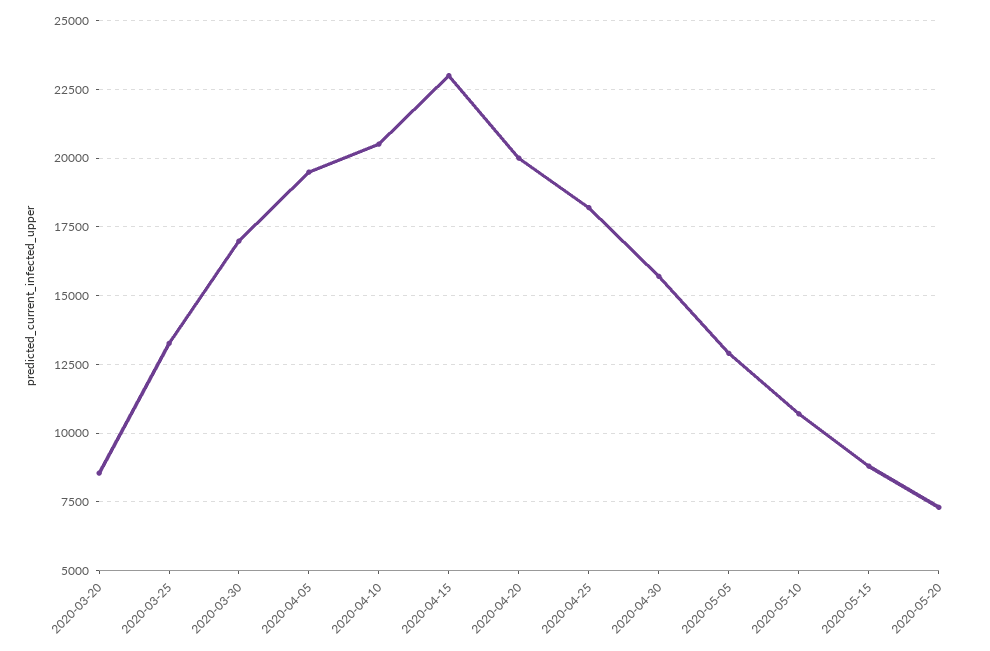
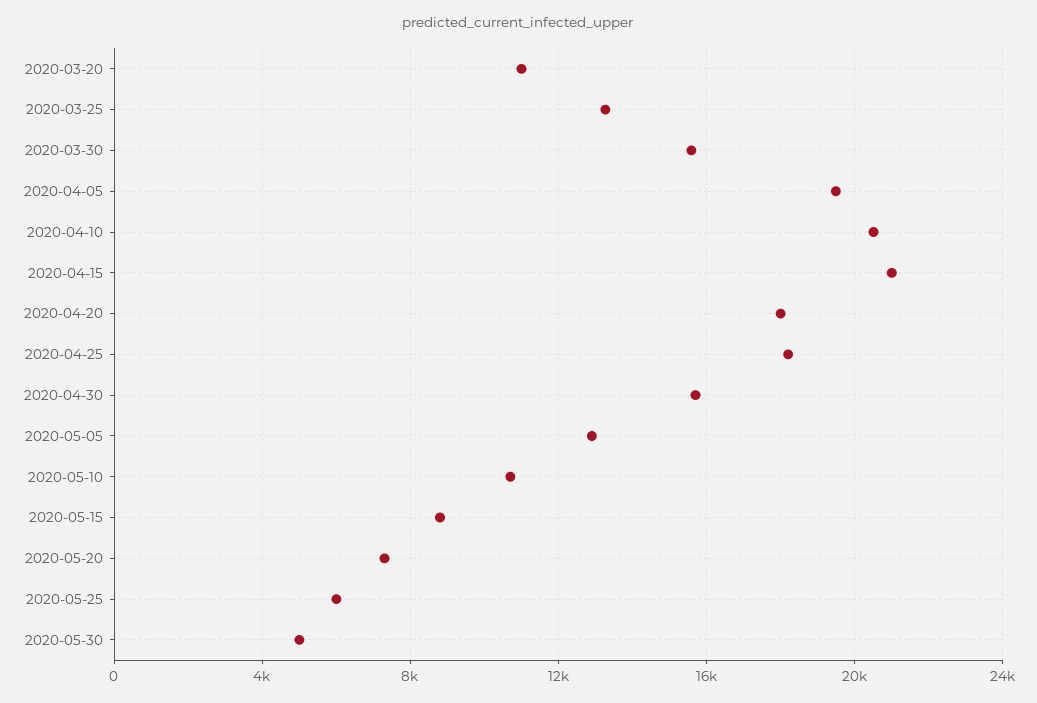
2020-03-20: 8500 -> 11000
2020-03-30: 17000 -> 15500
2020-04-15: 23000 -> 21000
2020-04-20: 20000 -> 18000
2020-05-25: none -> 6000
2020-05-30: none -> 5000

